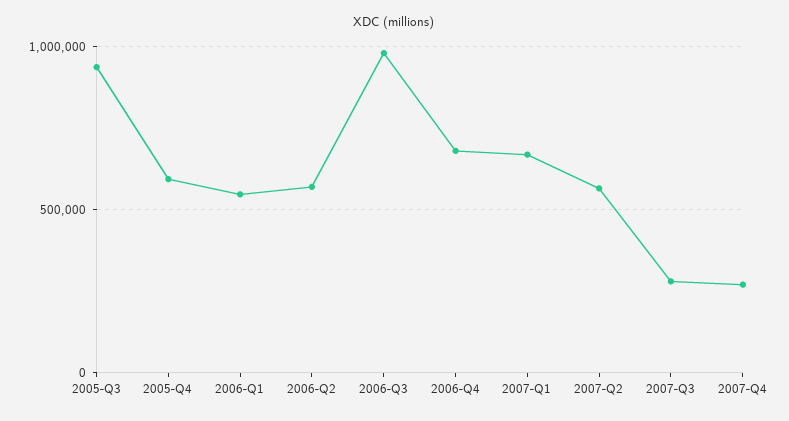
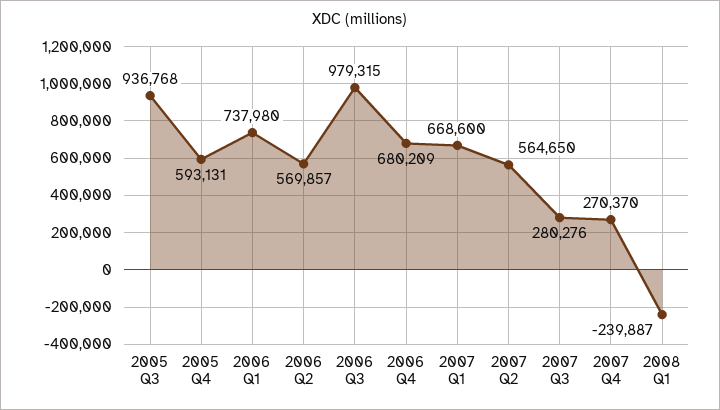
2006-Q1: 550000 -> 737980
2008 Q1: none -> -239887

